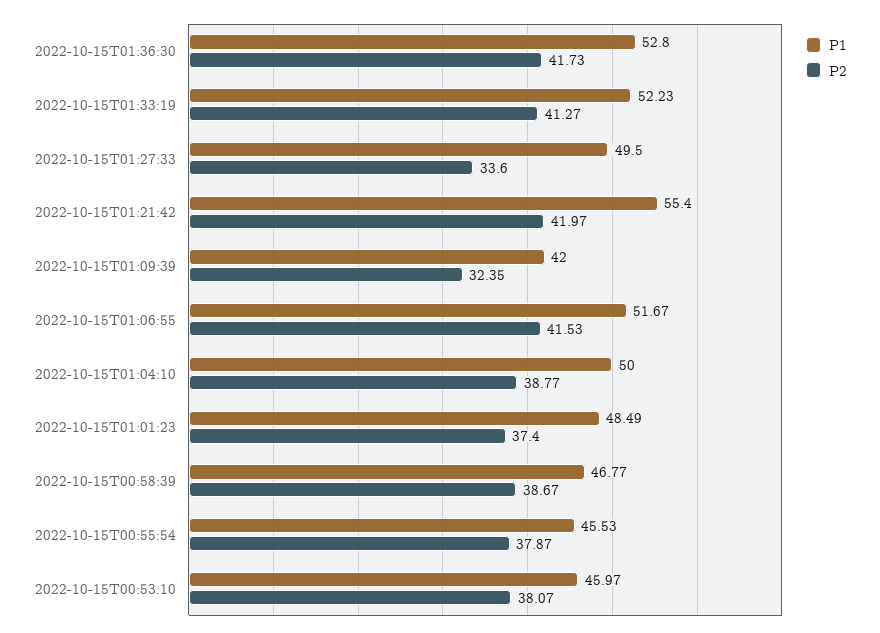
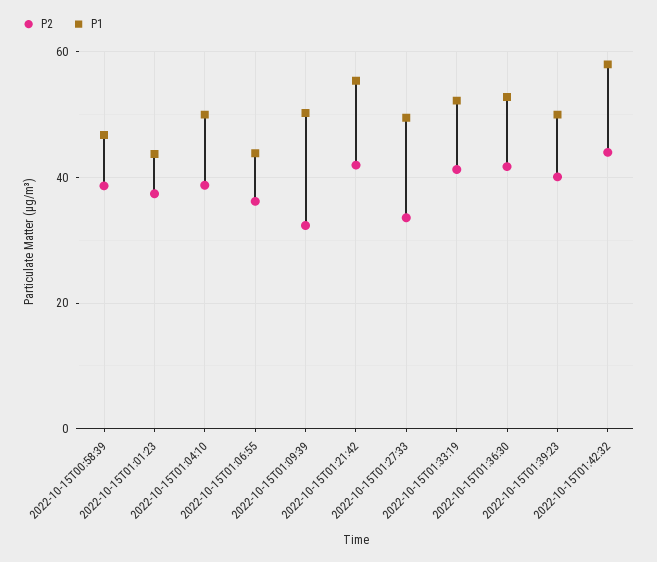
P1, 2022-10-15T01:09:39: 42 -> 50
P1, 2022-10-15T01:06:55: 51.67 -> 44
P2, 2022-10-15T01:06:55: 41.53 -> 36
P1, 2022-10-15T01:01:23: 48.49 -> 44
P1, 2022-10-15T00:55:54: 45.53 -> none
P2, 2022-10-15T00:55:54: 37.87 -> none
P1, 2022-10-15T00:53:10: 45.97 -> none
P2, 2022-10-15T00:53:10: 38.07 -> none
P2, 2022-10-15T01:39:23: none -> 40
P1, 2022-10-15T01:39:23: none -> 50
P2, 2022-10-15T01:42:32: none -> 44
P1, 2022-10-15T01:42:32: none -> 58

